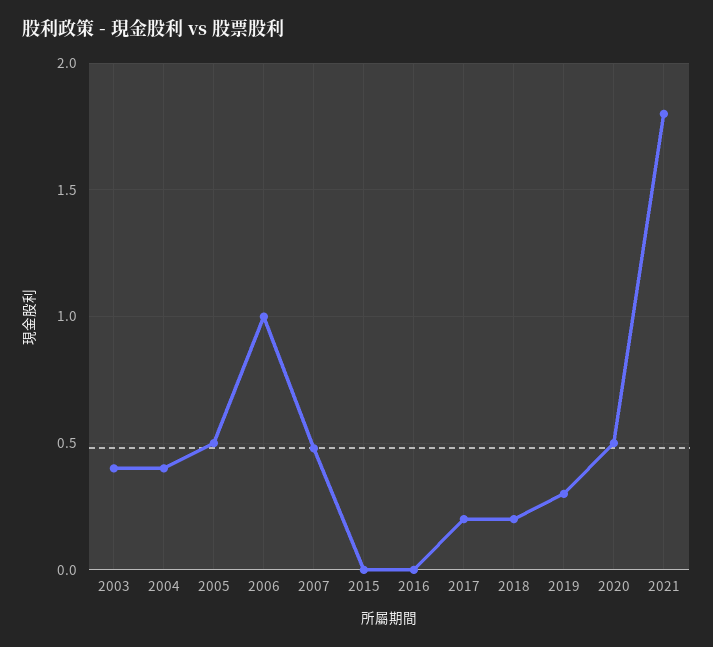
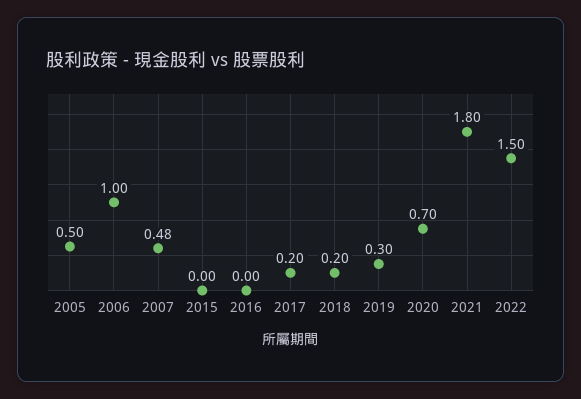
2003: 0.4 -> none
2004: 0.4 -> none
2020: 0.5 -> 0.7
2022: none -> 1.5

